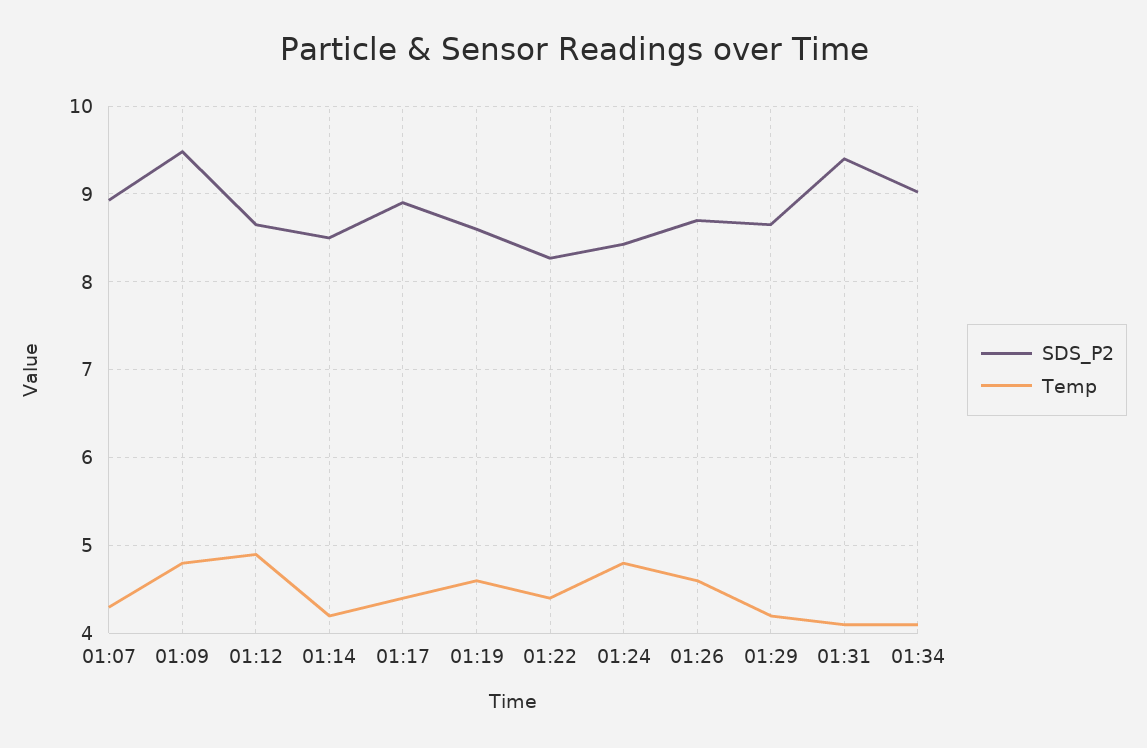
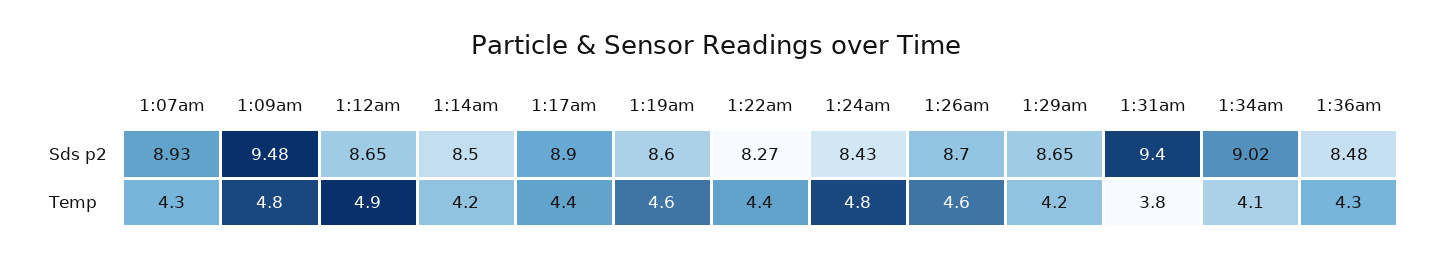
Temp, 01:31: 4.1 -> 3.8
SDS_P2, 1:36am: none -> 8.48
Temp, 1:36am: none -> 4.3

